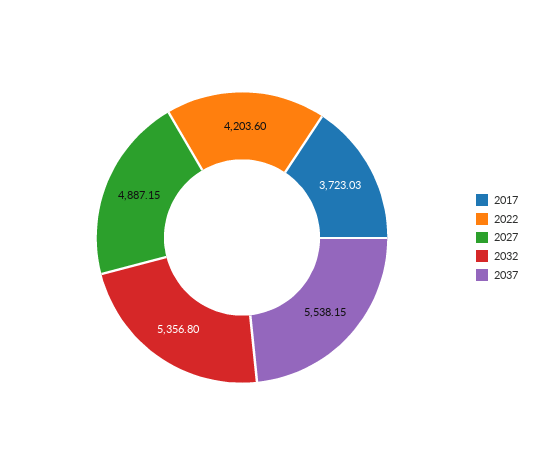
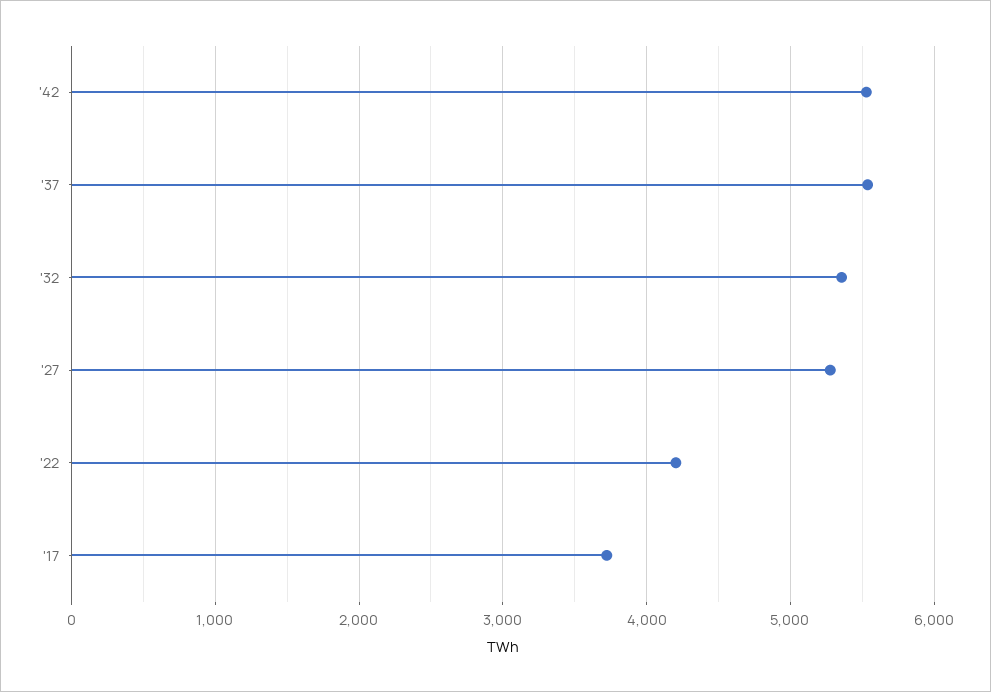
2027: 4887.15 -> 5300
'42: none -> 5500

